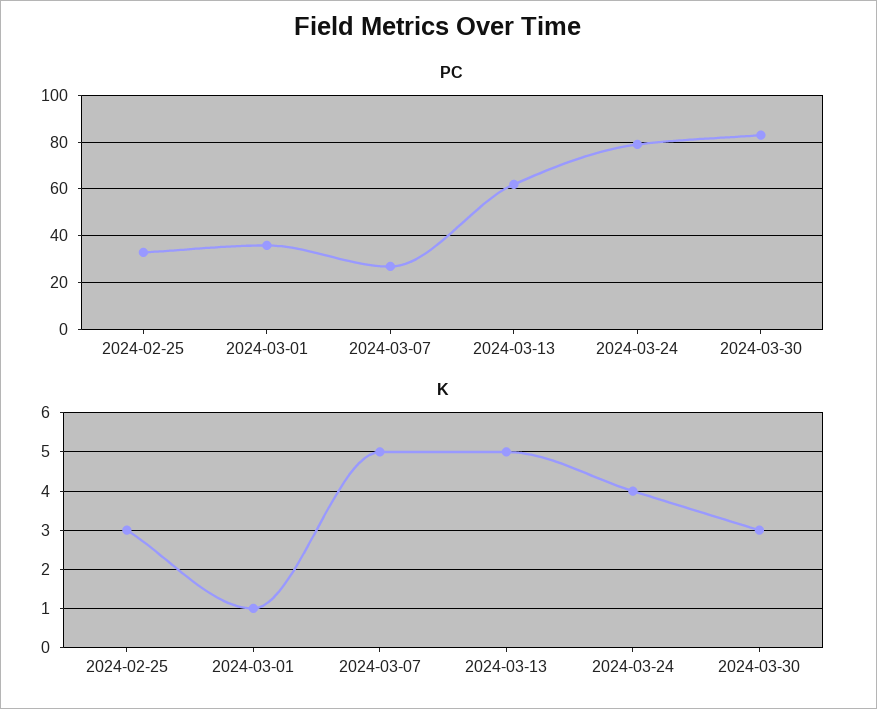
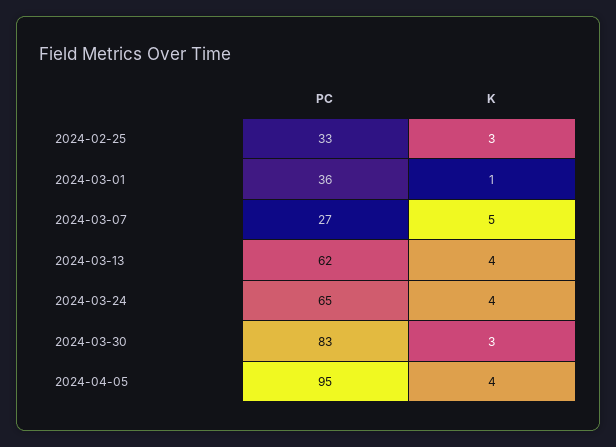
PC, 2024-03-24: 80 -> 65
K, 2024-03-13: 5 -> 4
PC, 2024-04-05: none -> 95
K, 2024-04-05: none -> 4

